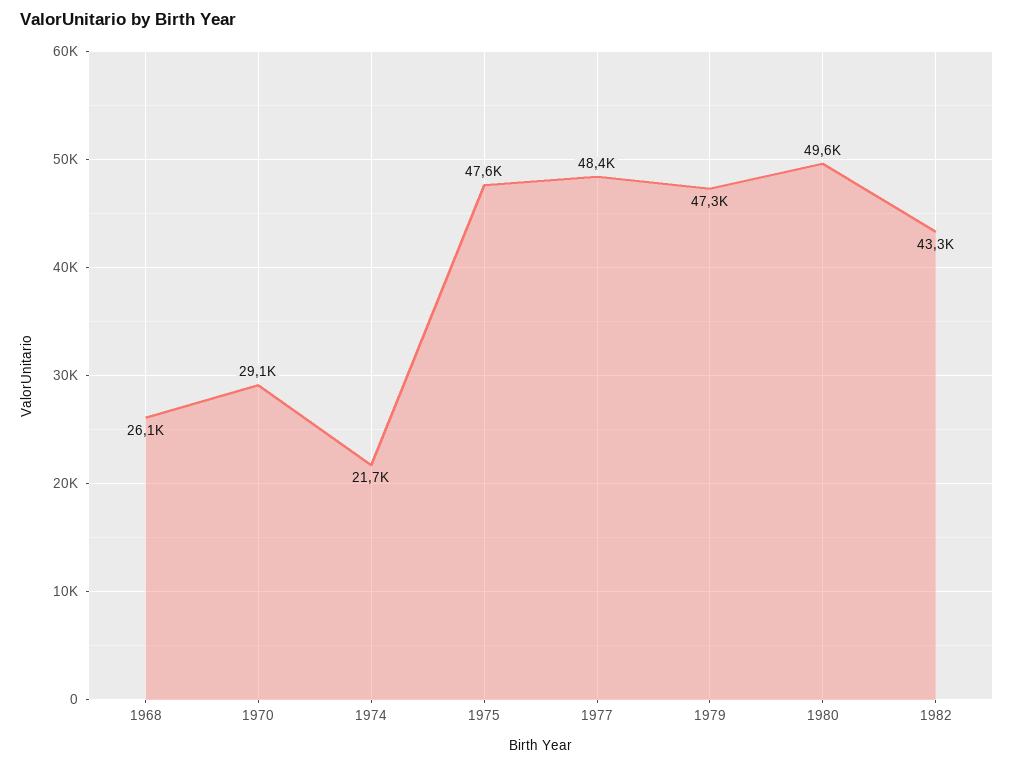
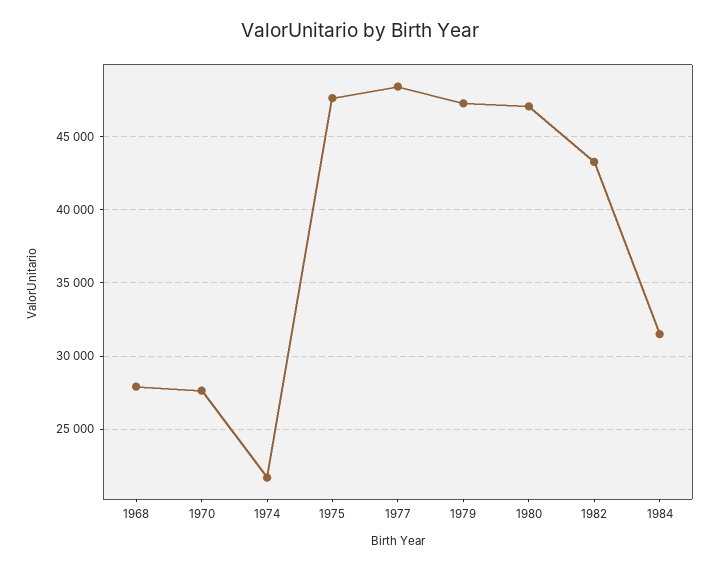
1968: 26100 -> 28000
1970: 29100 -> 27500
1980: 49600 -> 47000
1984: none -> 31500

